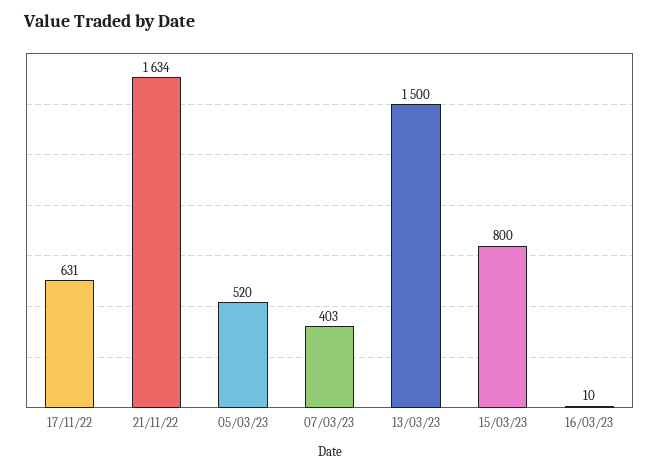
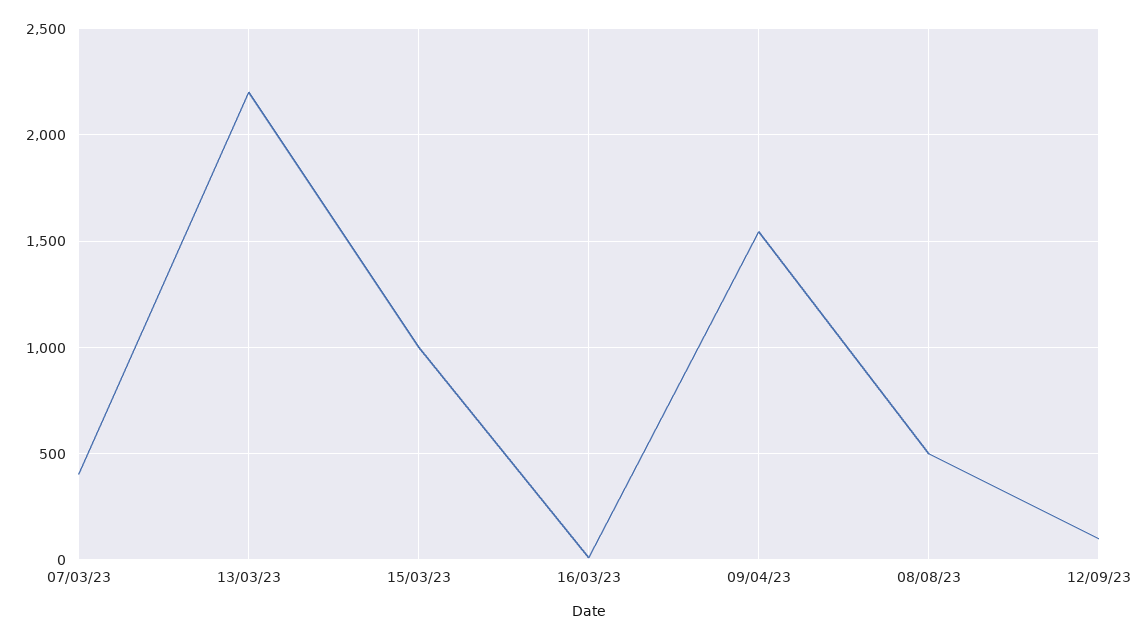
17/11/22: 631 -> none
21/11/22: 1634 -> none
05/03/23: 520 -> none
13/03/23: 1500 -> 2200
15/03/23: 800 -> 1000
09/04/23: none -> 1550
08/08/23: none -> 500
12/09/23: none -> 100

